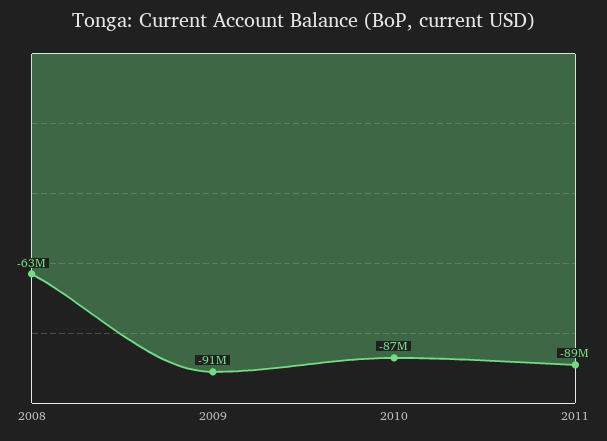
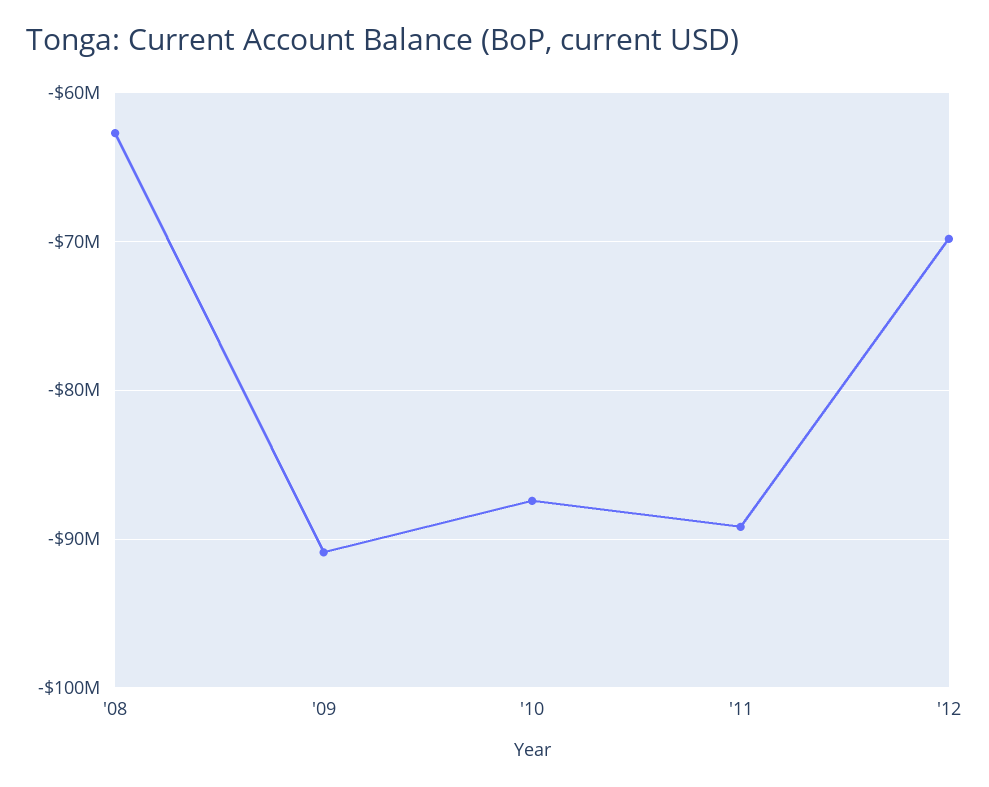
'12: none -> -70000000

